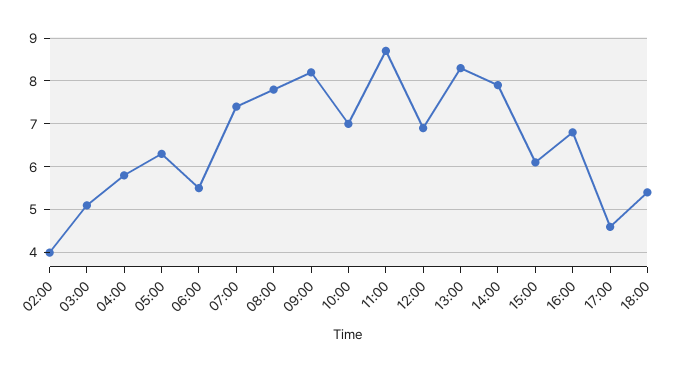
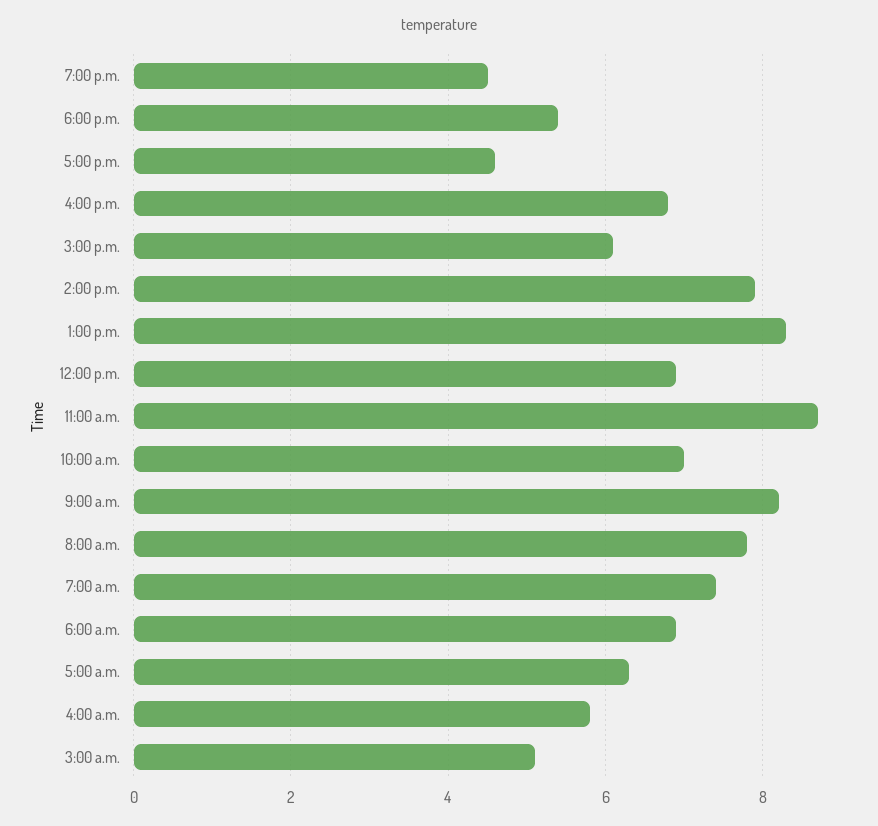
02:00: 4 -> none
06:00: 5.5 -> 7
7:00 p.m.: none -> 4.5

